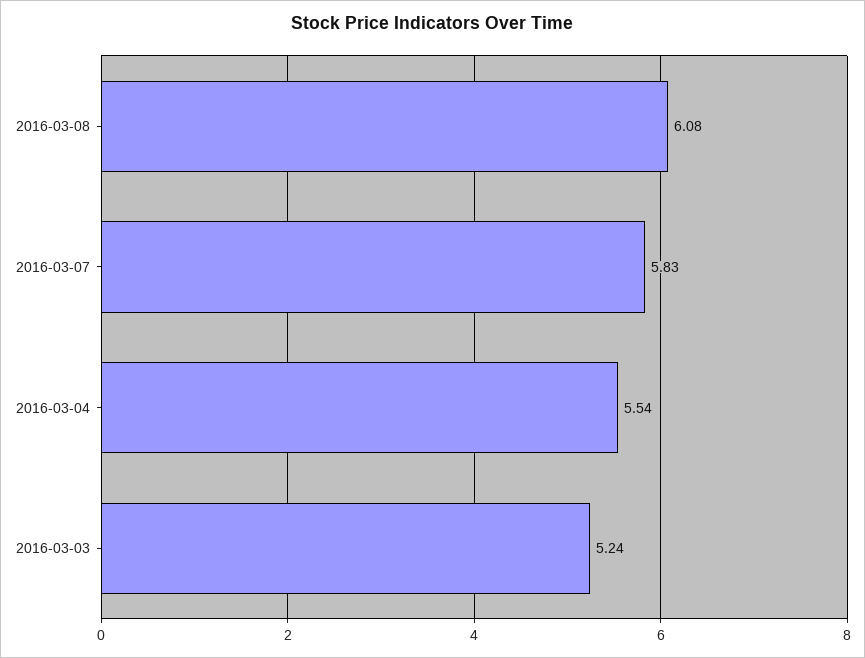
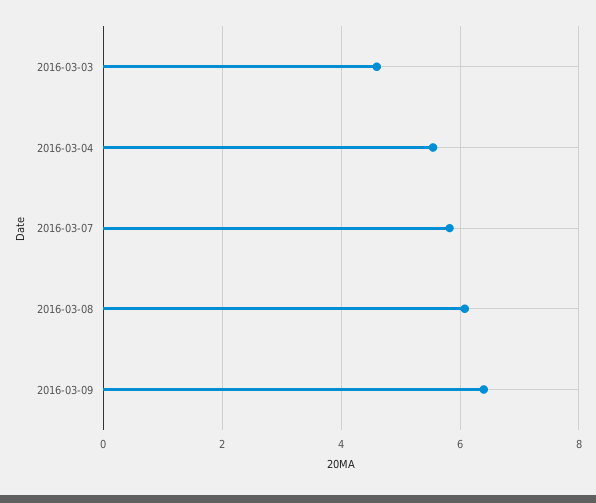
2016-03-03: 5.24 -> 4.6
2016-03-09: none -> 6.4

